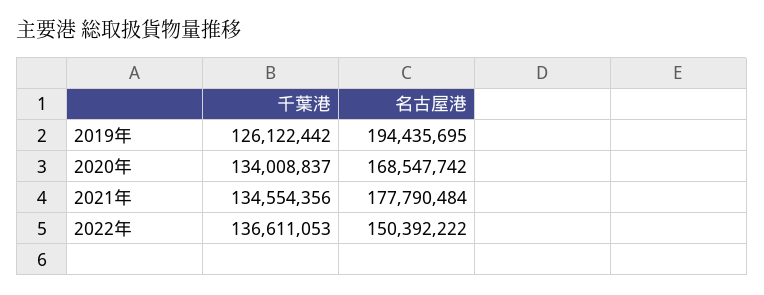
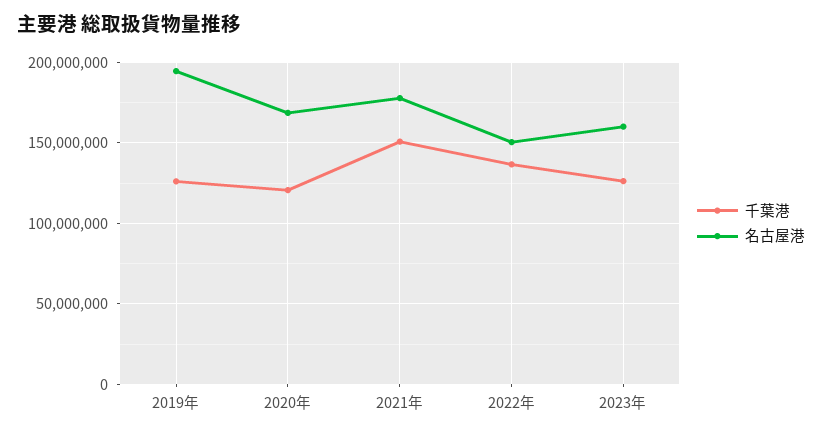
千葉港, 2020年: 134008837 -> 120000000
千葉港, 2021年: 134554356 -> 150000000
千葉港, 2023年: none -> 125000000
名古屋港, 2023年: none -> 160000000

